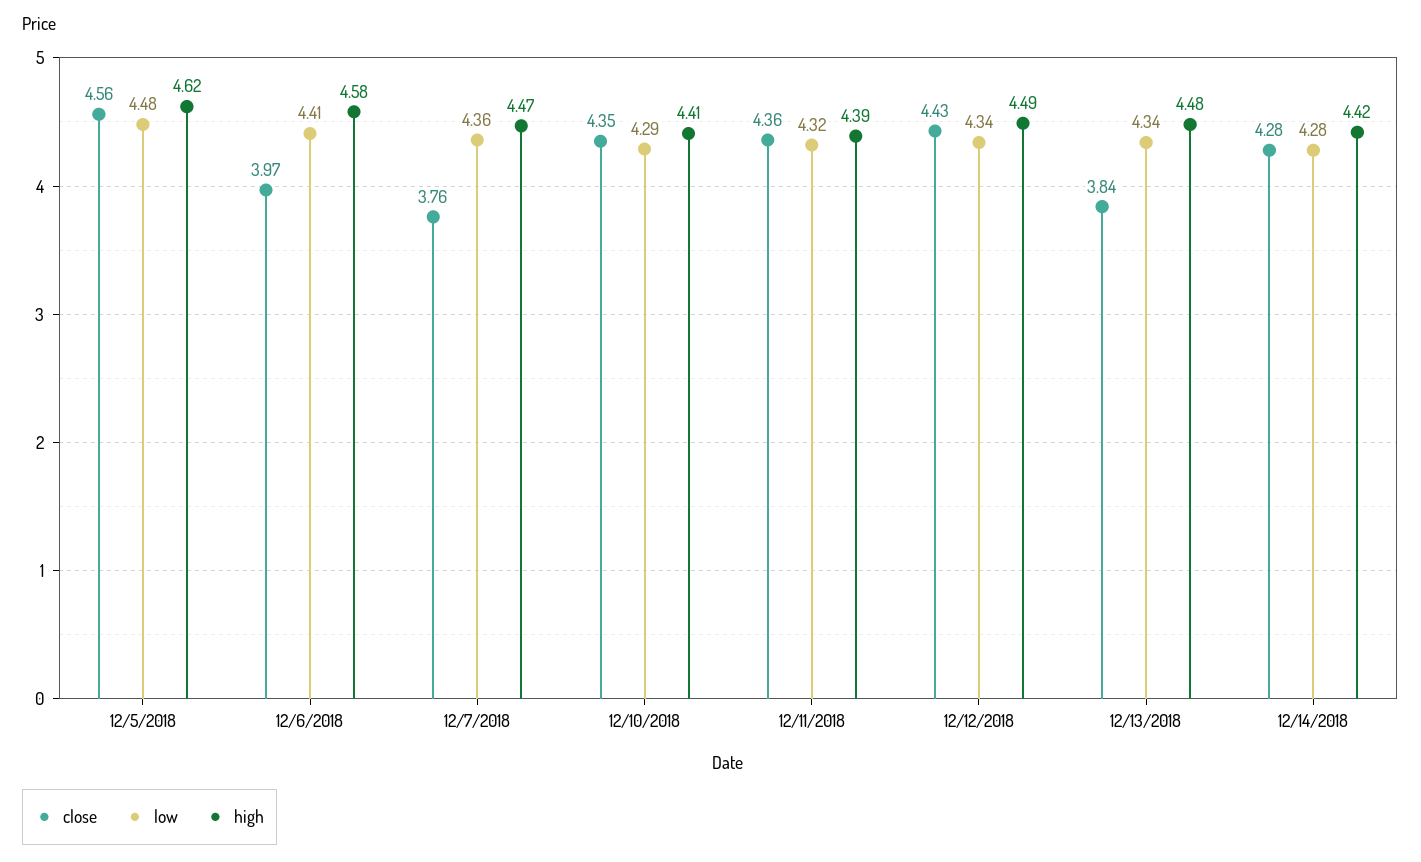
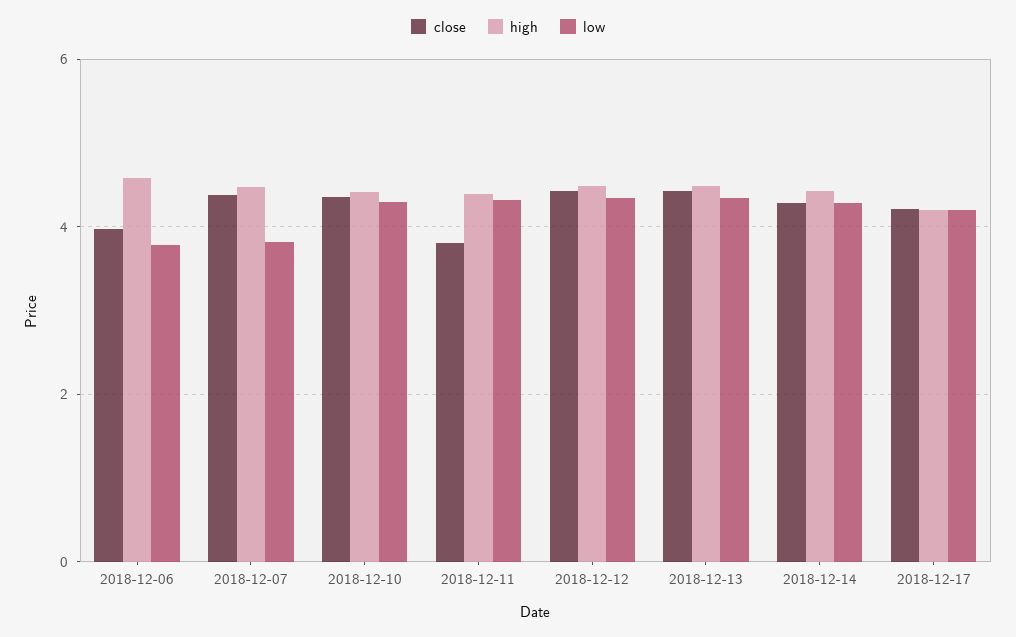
close, 12/5/2018: 4.56 -> none
low, 12/5/2018: 4.48 -> none
high, 12/5/2018: 4.62 -> none
low, 12/6/2018: 4.41 -> 3.8
close, 12/7/2018: 3.76 -> 4.4
low, 12/7/2018: 4.36 -> 3.8
close, 12/11/2018: 4.36 -> 3.8
close, 12/13/2018: 3.84 -> 4.4
close, 2018-12-17: none -> 4.2
high, 2018-12-17: none -> 4.2
low, 2018-12-17: none -> 4.2

